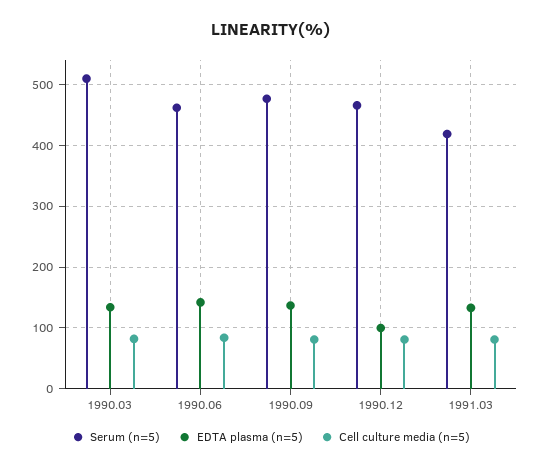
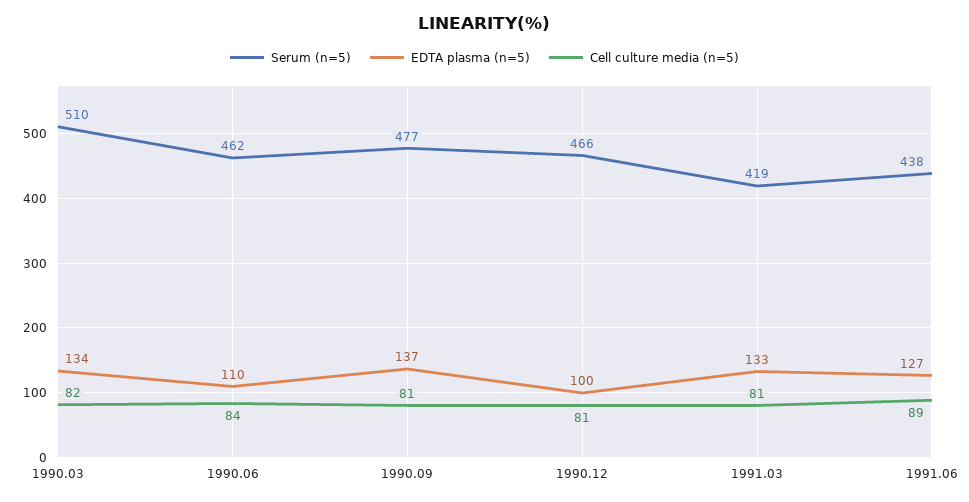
EDTA plasma (n=5), 1990.06: 140 -> 110
Serum (n=5), 1991.06: none -> 438
EDTA plasma (n=5), 1991.06: none -> 127
Cell culture media (n=5), 1991.06: none -> 89

